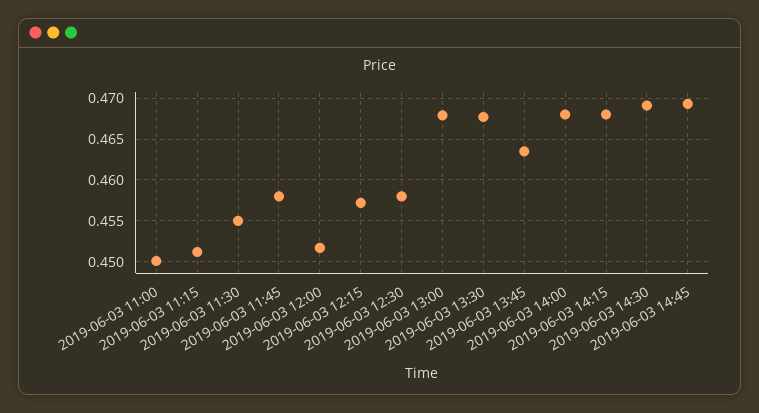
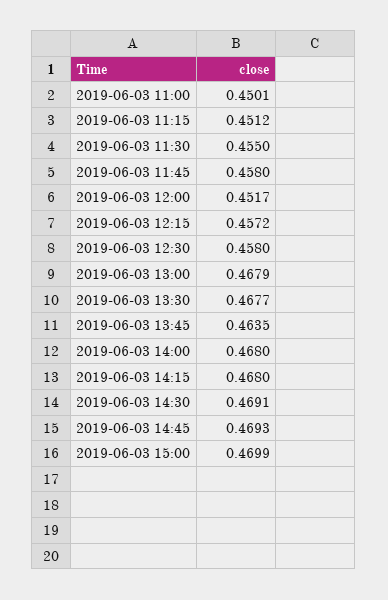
2019-06-03 15:00: none -> 0.4699

